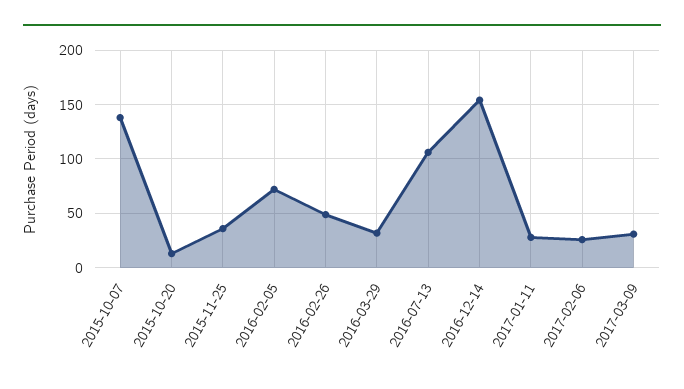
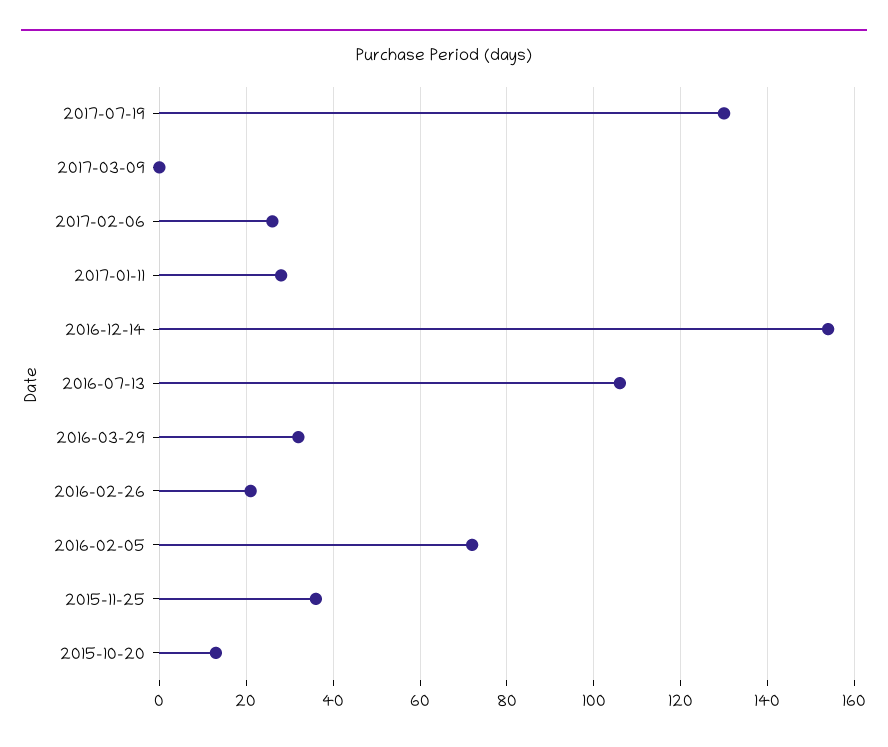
2015-10-07: 140 -> none
2016-02-26: 50 -> 20
2017-03-09: 30 -> 0
2017-07-19: none -> 130

